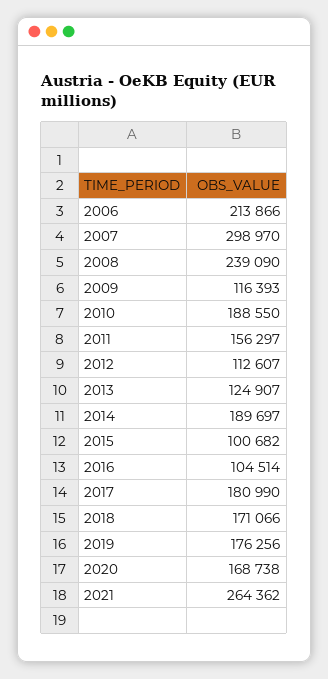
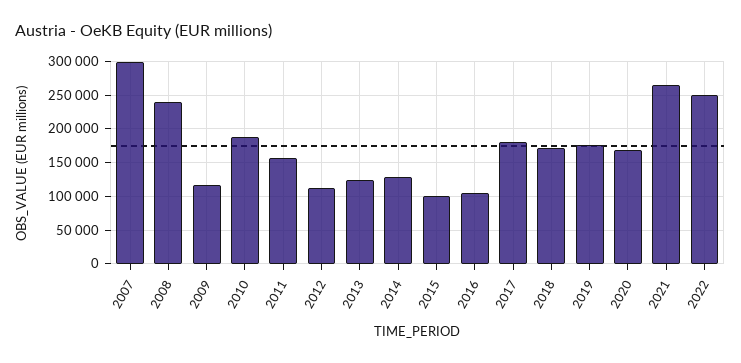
2006: 213866 -> none
2014: 189697 -> 130000
2022: none -> 250000

